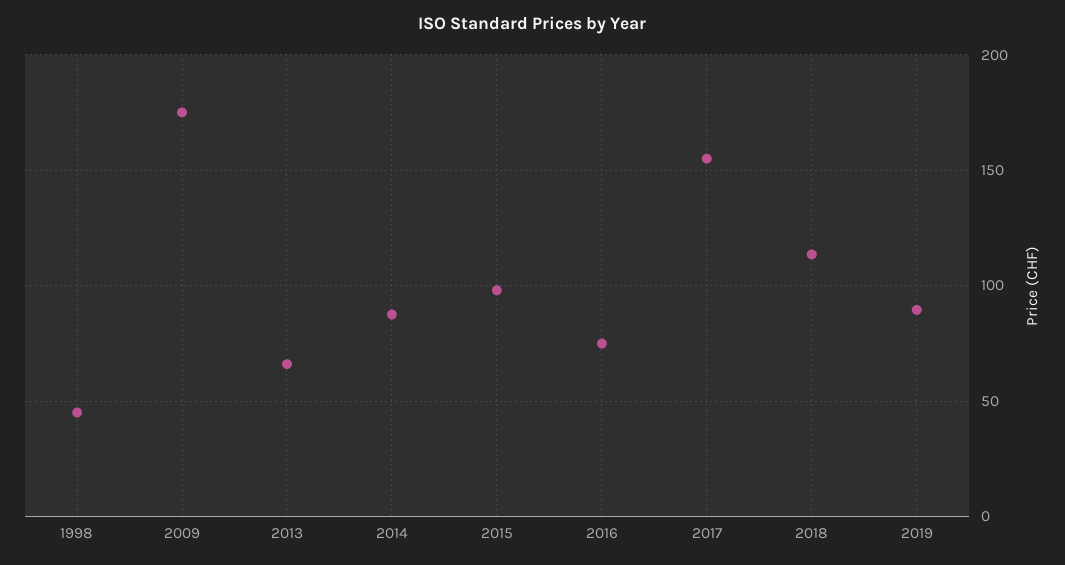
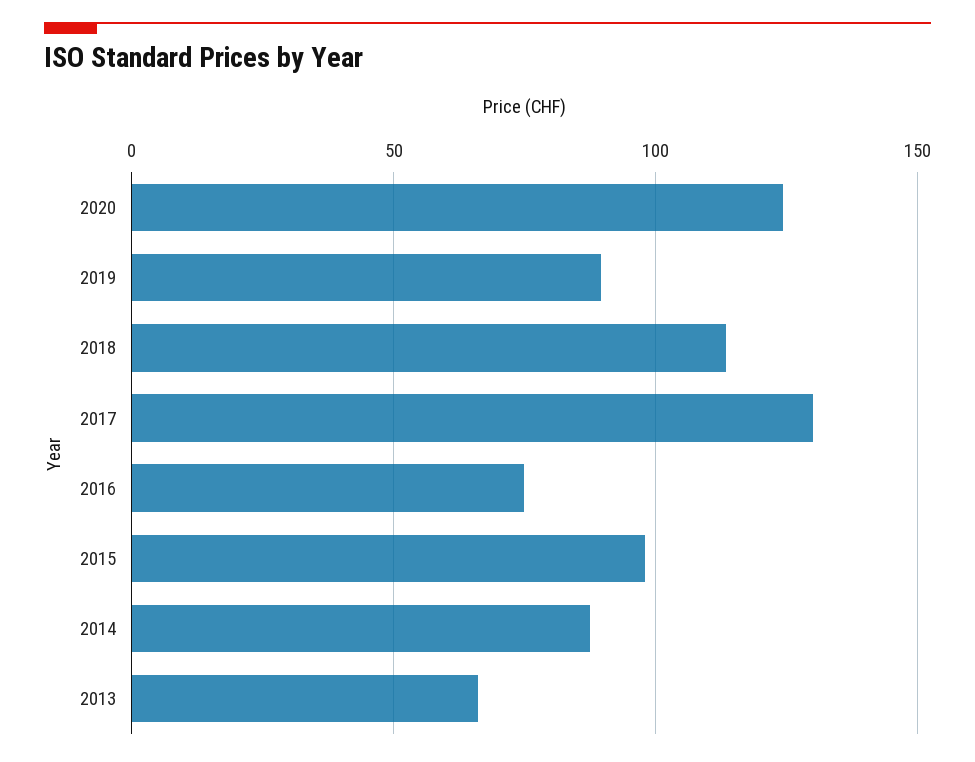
1998: 45 -> none
2009: 175 -> none
2017: 155 -> 130
2020: none -> 125

